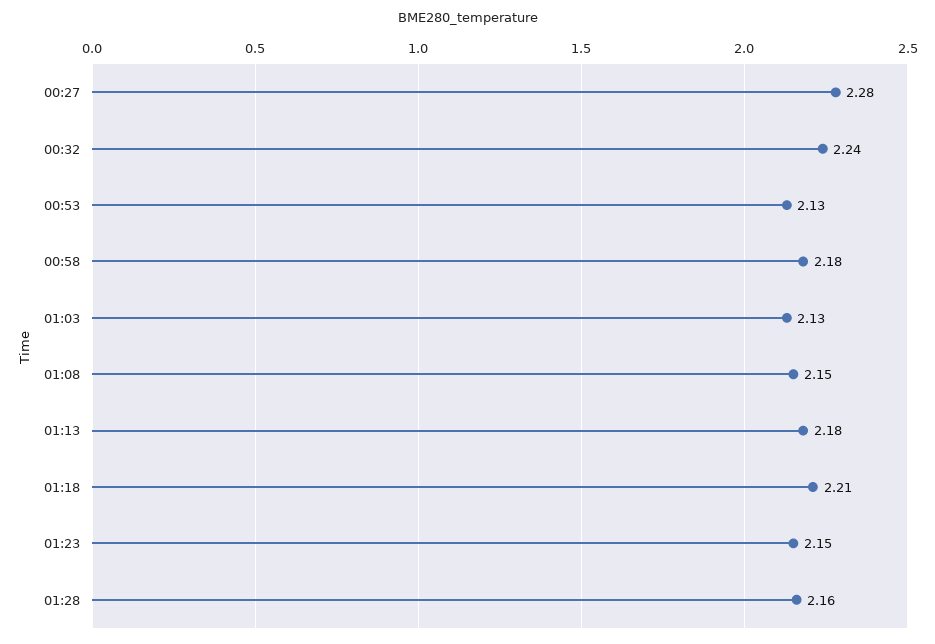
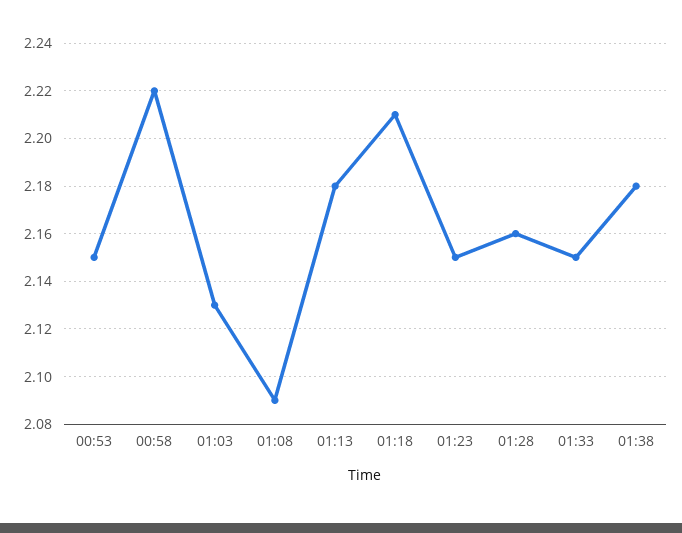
00:27: 2.28 -> none
00:32: 2.24 -> none
00:53: 2.13 -> 2.15
00:58: 2.18 -> 2.22
01:08: 2.15 -> 2.09
01:33: none -> 2.15
01:38: none -> 2.18

